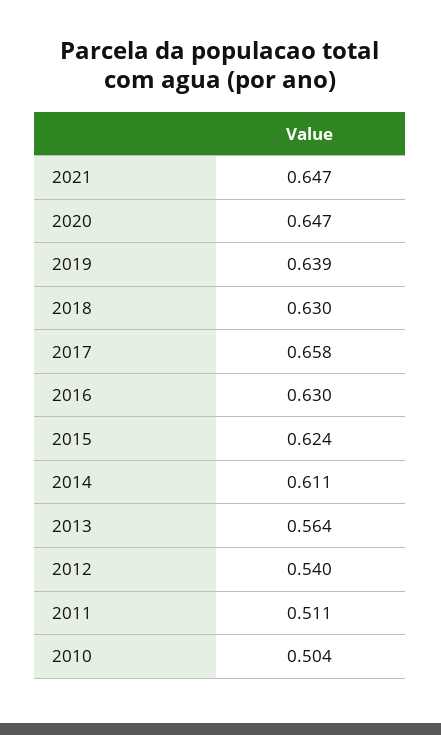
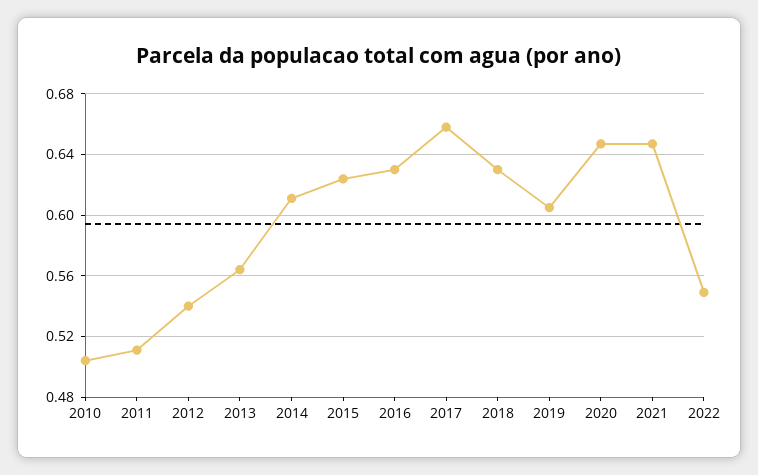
2019: 0.639 -> 0.605
2022: none -> 0.55

